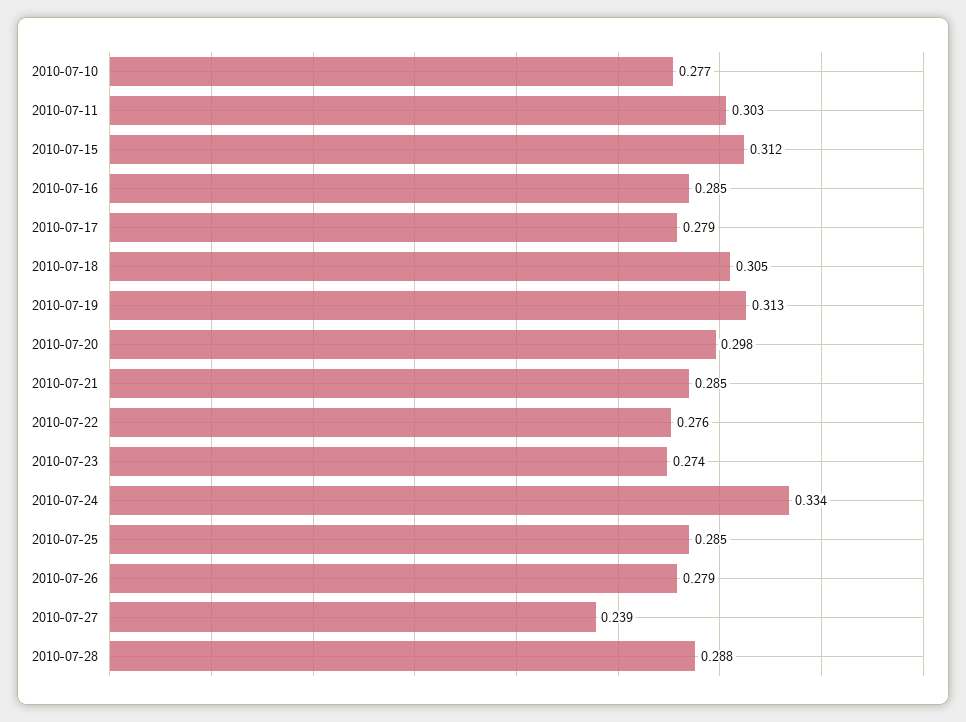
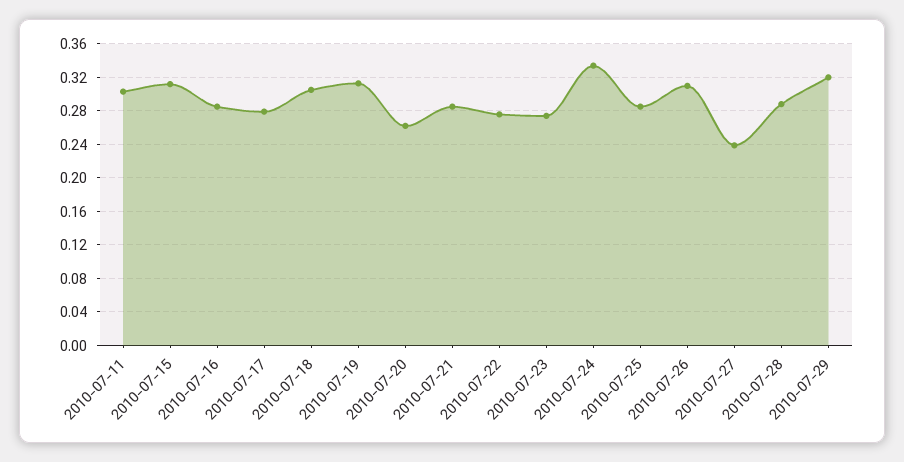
2010-07-10: 0.277 -> none
2010-07-20: 0.298 -> 0.26
2010-07-26: 0.279 -> 0.31
2010-07-29: none -> 0.32

